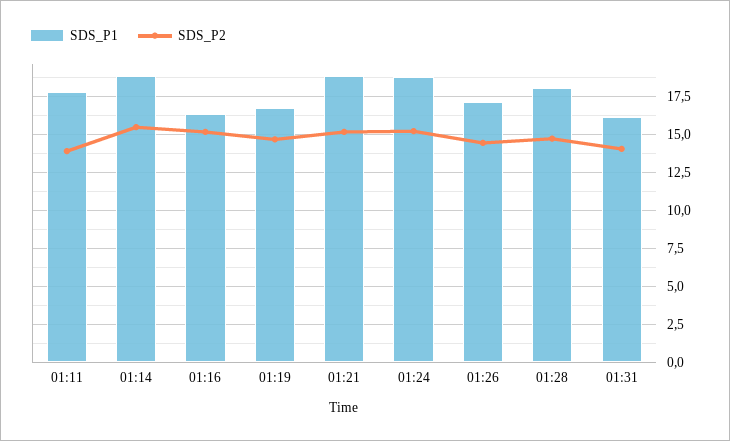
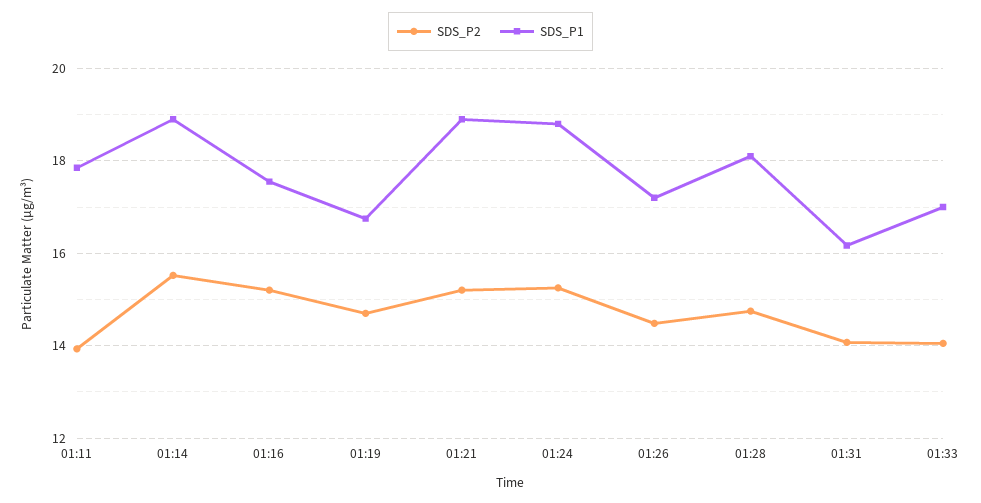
SDS_P1, 01:16: 16.5 -> 17.6
SDS_P2, 01:33: none -> 14
SDS_P1, 01:33: none -> 17

